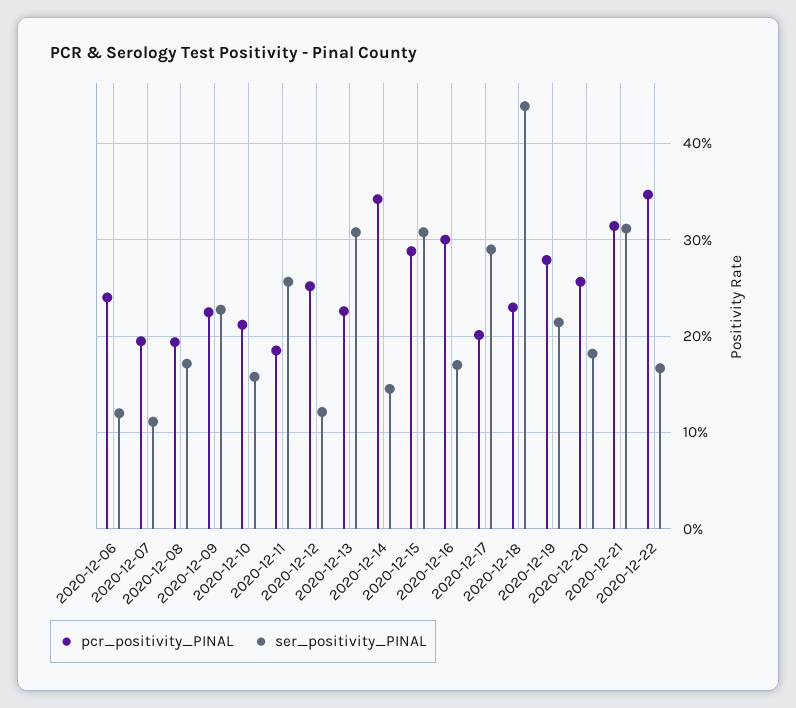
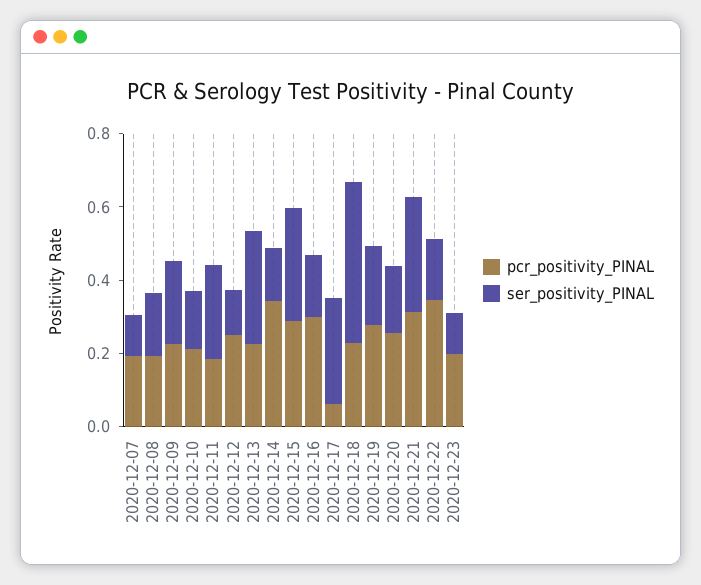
pcr_positivity_PINAL, 2020-12-06: 0.24 -> none
ser_positivity_PINAL, 2020-12-06: 0.12 -> none
pcr_positivity_PINAL, 2020-12-17: 0.2 -> 0.05
pcr_positivity_PINAL, 2020-12-23: none -> 0.2
ser_positivity_PINAL, 2020-12-23: none -> 0.1

